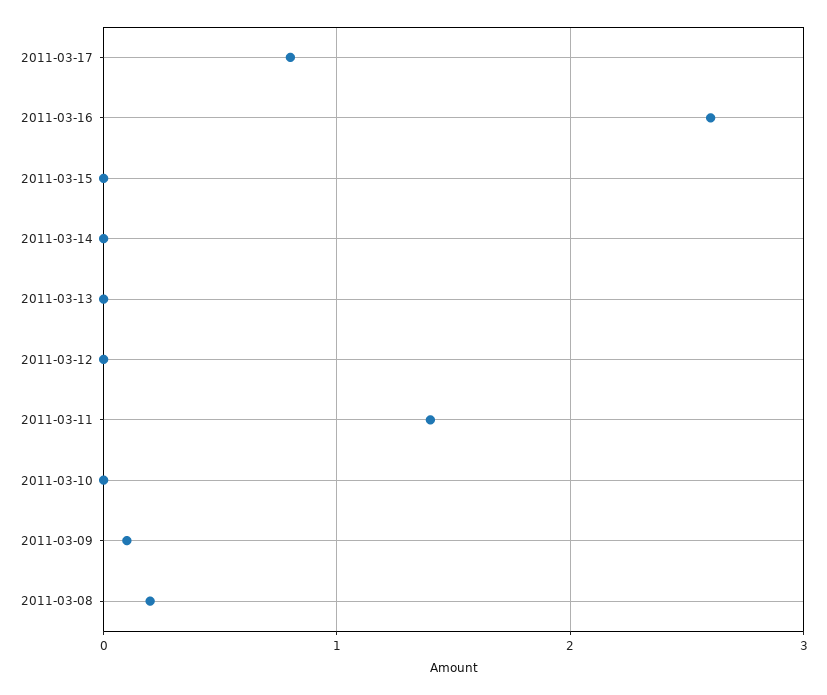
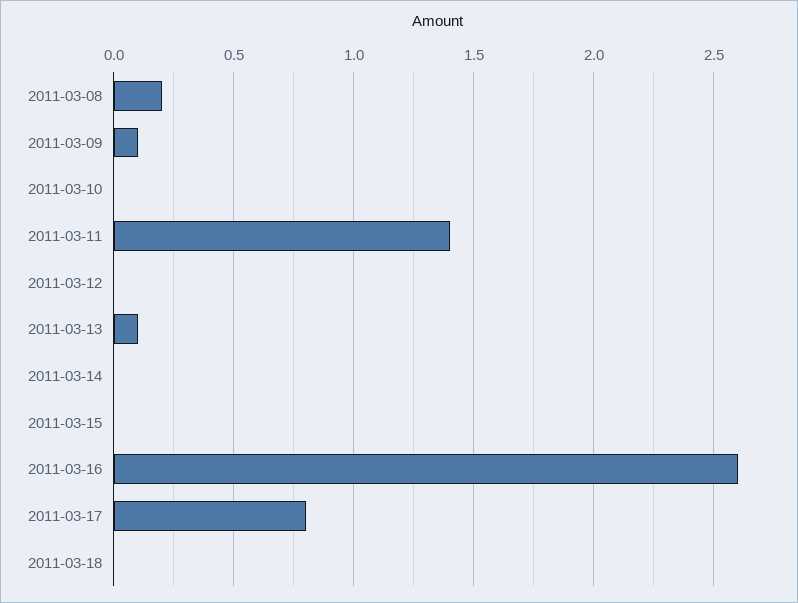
2011-03-13: 0 -> 0.1
2011-03-18: none -> 0

